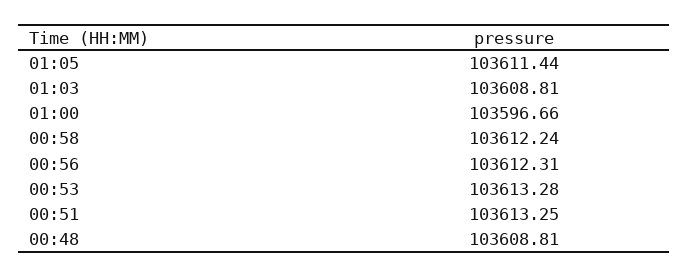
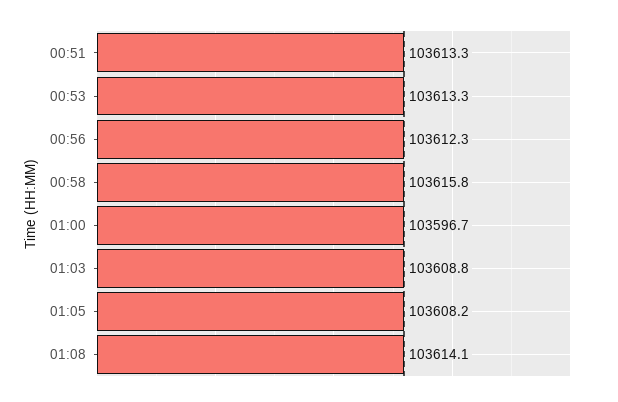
01:05: 103611.44 -> 103608.2
00:58: 103612.24 -> 103615.8
00:48: 103608.81 -> none
01:08: none -> 103614.1

